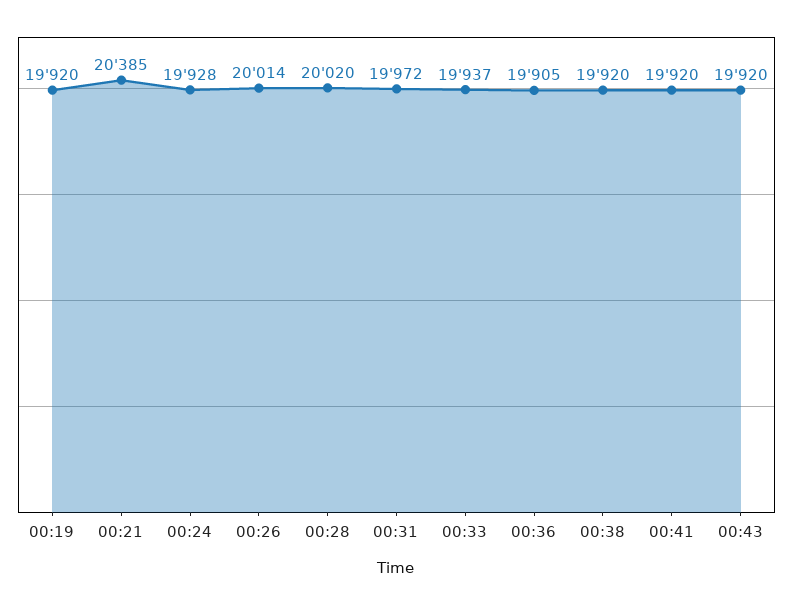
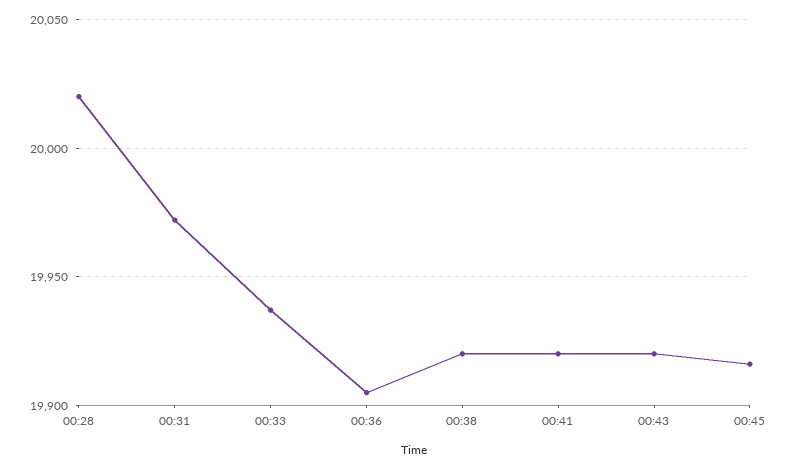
00:19: 19920 -> none
00:21: 20385 -> none
00:24: 19928 -> none
00:26: 20014 -> none
00:45: none -> 19915

